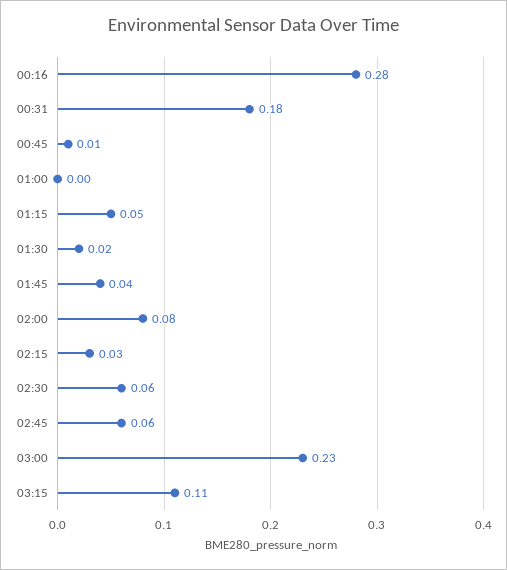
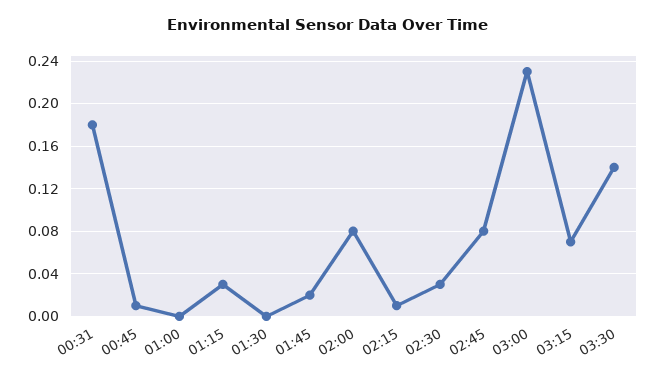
00:16: 0.28 -> none
01:15: 0.05 -> 0.03
01:30: 0.02 -> 0
01:45: 0.04 -> 0.02
02:15: 0.03 -> 0.01
02:30: 0.06 -> 0.03
02:45: 0.06 -> 0.08
03:15: 0.11 -> 0.07
03:30: none -> 0.14

